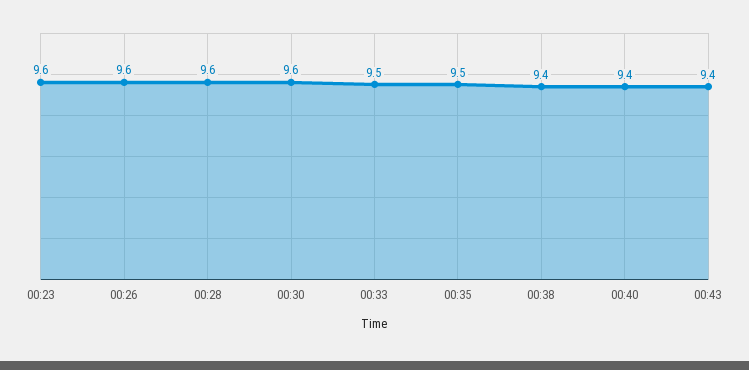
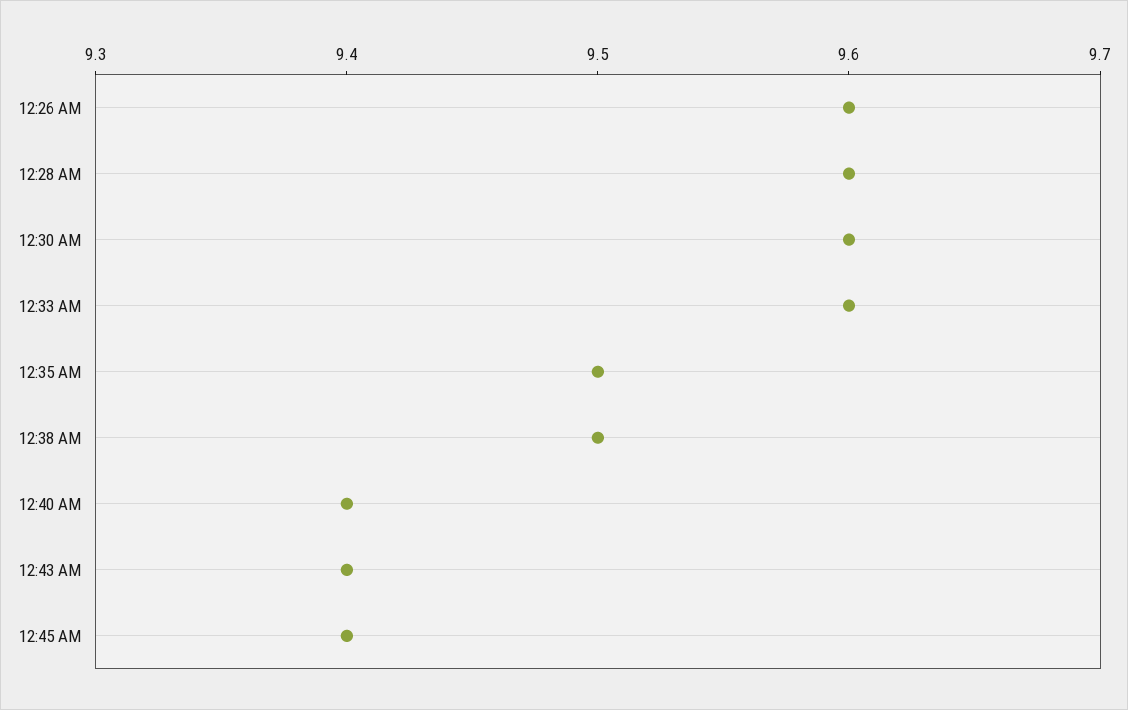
00:23: 9.6 -> none
00:33: 9.5 -> 9.6
00:38: 9.4 -> 9.5
12:45 AM: none -> 9.4

